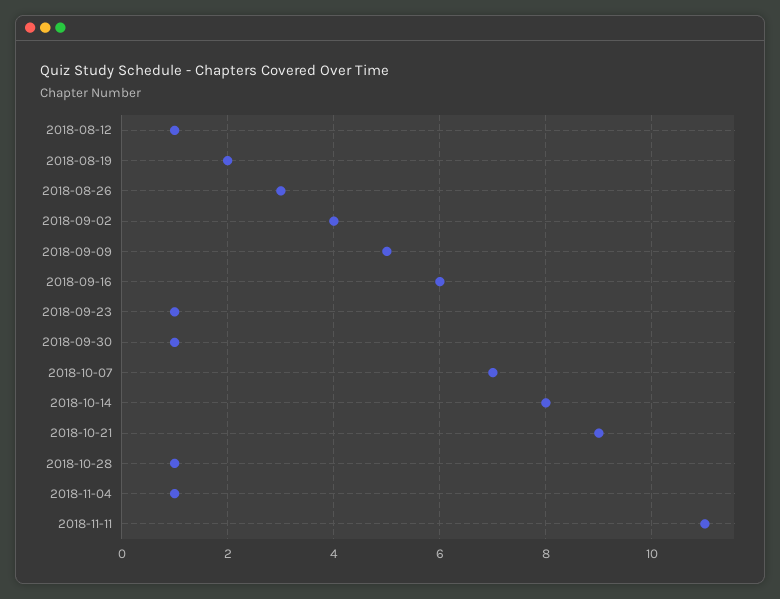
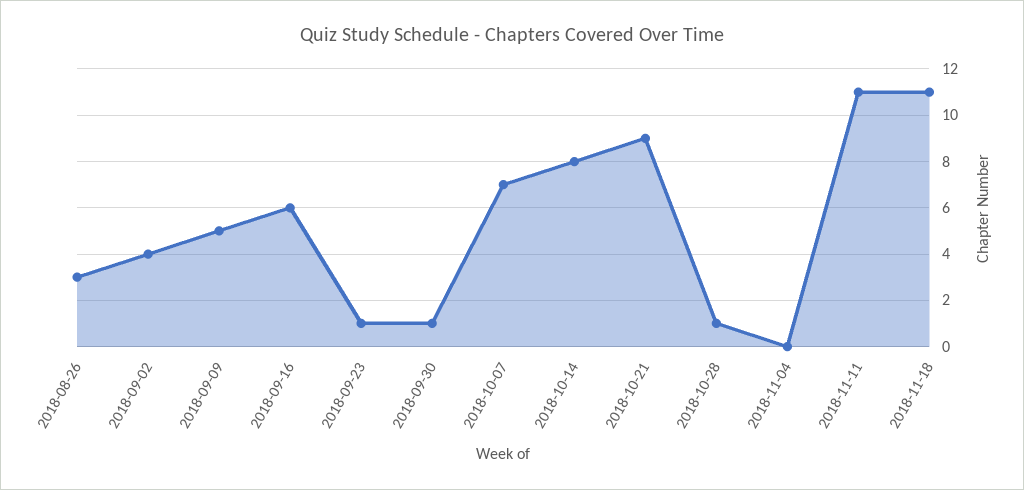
2018-08-12: 1 -> none
2018-08-19: 2 -> none
2018-11-04: 1 -> 0
2018-11-18: none -> 11

